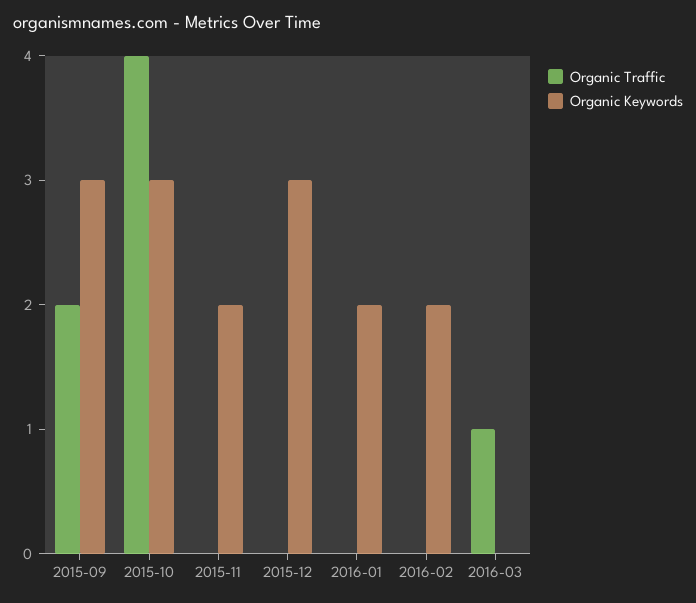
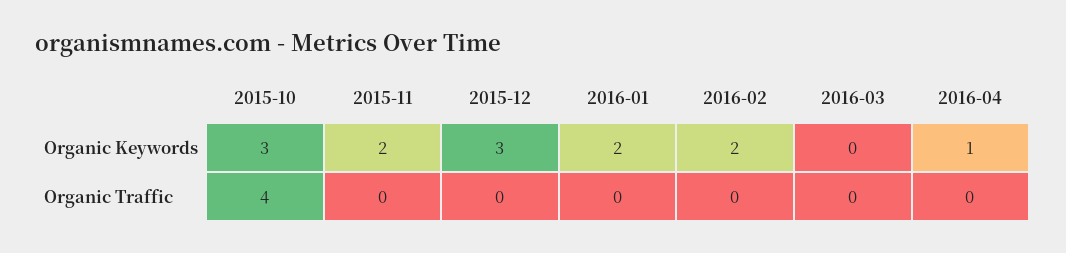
Organic Traffic, 2015-09: 2 -> none
Organic Keywords, 2015-09: 3 -> none
Organic Traffic, 2016-03: 1 -> 0
Organic Keywords, 2016-04: none -> 1
Organic Traffic, 2016-04: none -> 0

